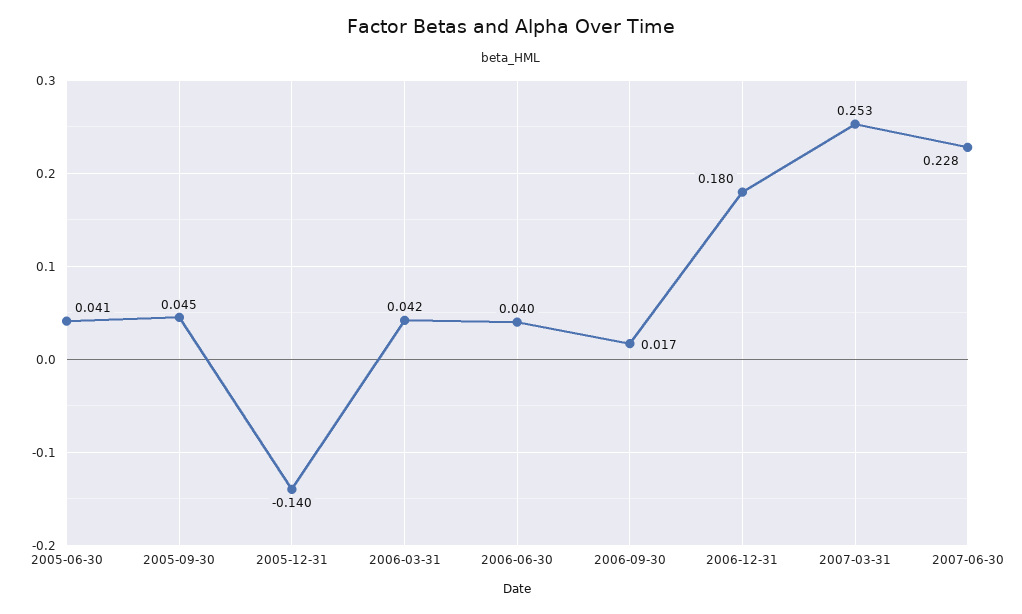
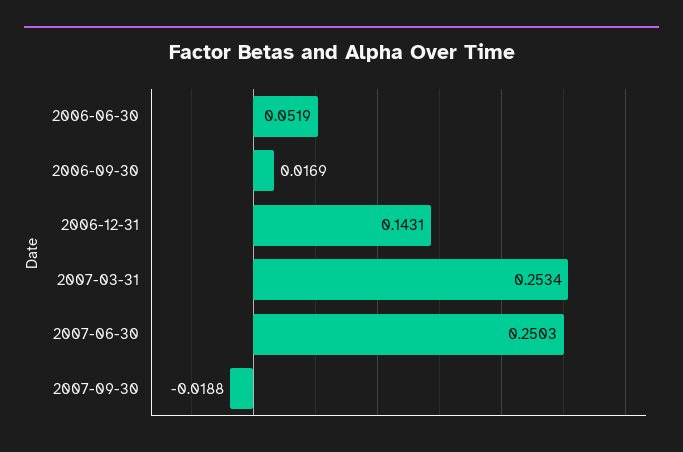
2005-06-30: 0.041 -> none
2005-09-30: 0.045 -> none
2005-12-31: -0.14 -> none
2006-03-31: 0.042 -> none
2006-06-30: 0.04 -> 0.0519
2006-12-31: 0.18 -> 0.1431
2007-06-30: 0.228 -> 0.2503
2007-09-30: none -> -0.0188

